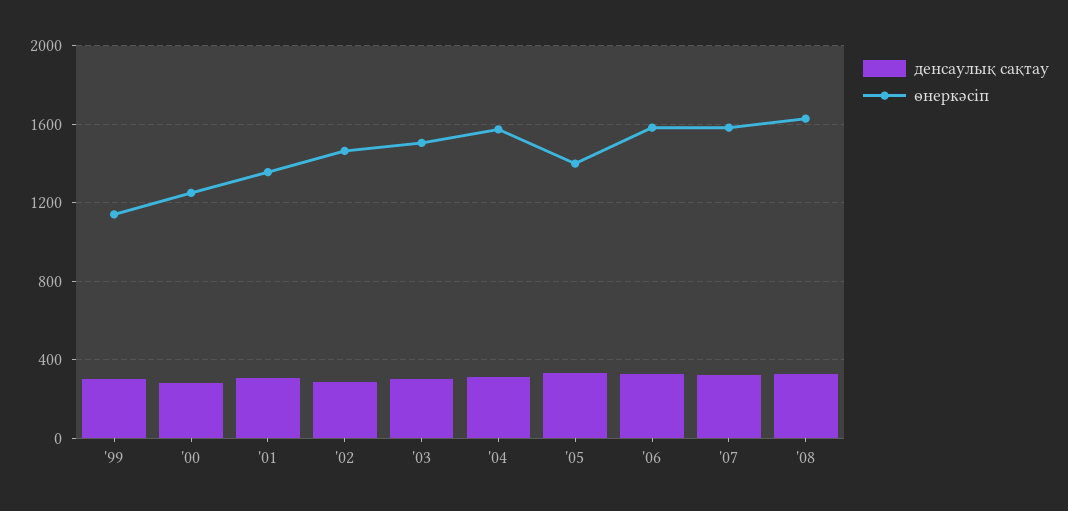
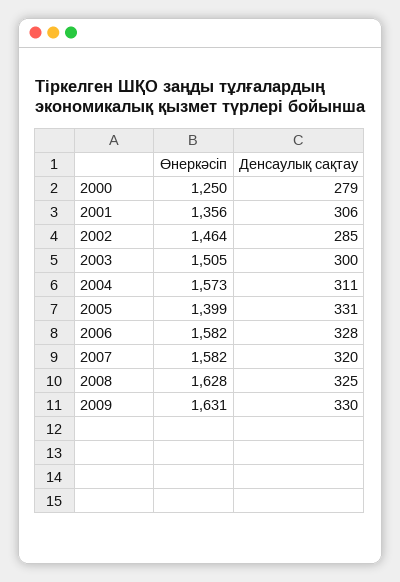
денсаулық сақтау, '99: 300 -> none
өнеркәсіп, '99: 1150 -> none
өнеркәсіп, 2009: none -> 1631
денсаулық сақтау, 2009: none -> 330

